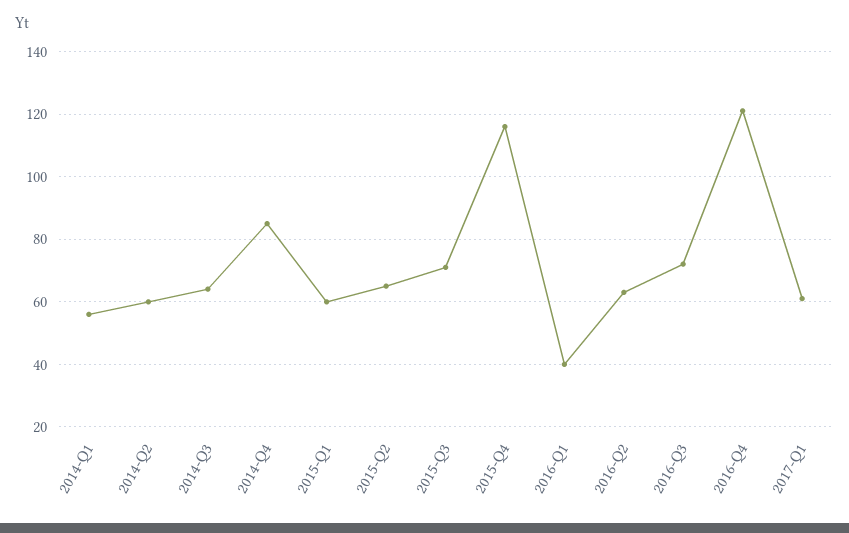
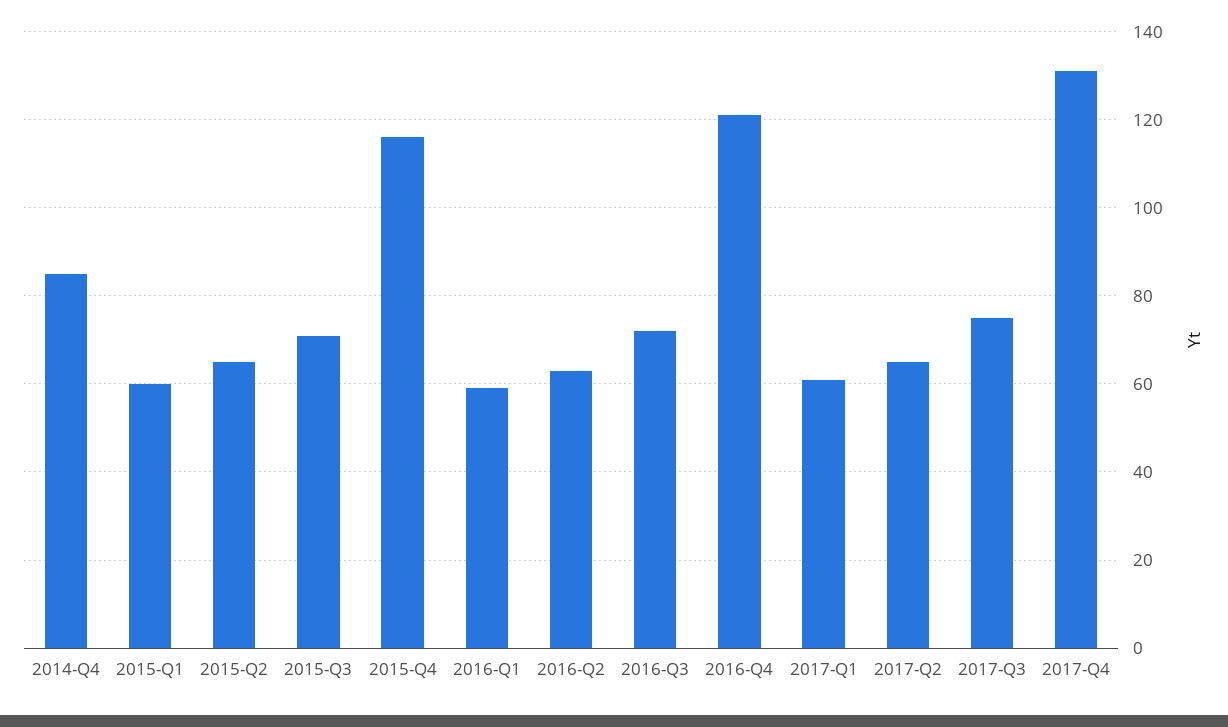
2014-Q1: 55 -> none
2014-Q2: 60 -> none
2014-Q3: 65 -> none
2016-Q1: 40 -> 60
2017-Q2: none -> 65
2017-Q3: none -> 75
2017-Q4: none -> 130

